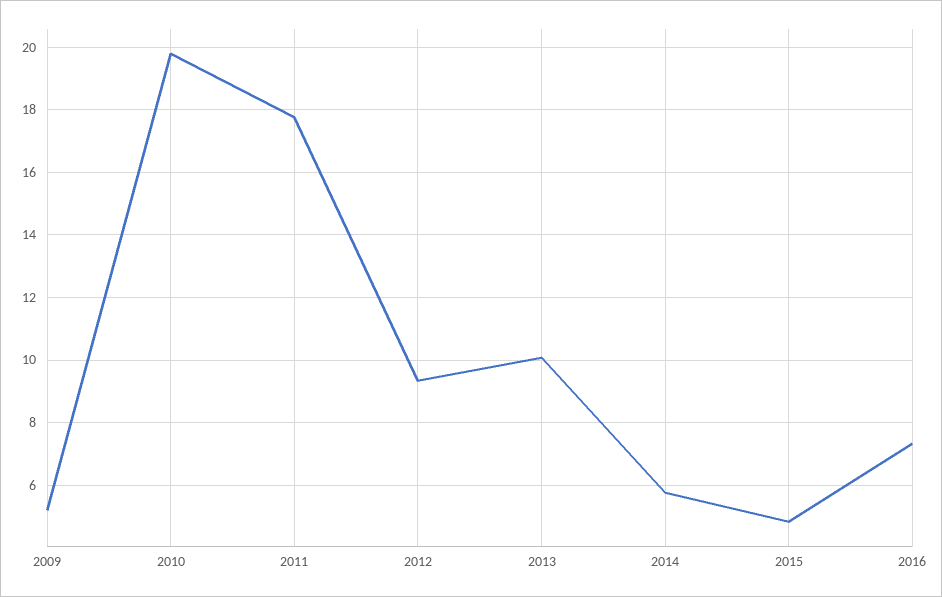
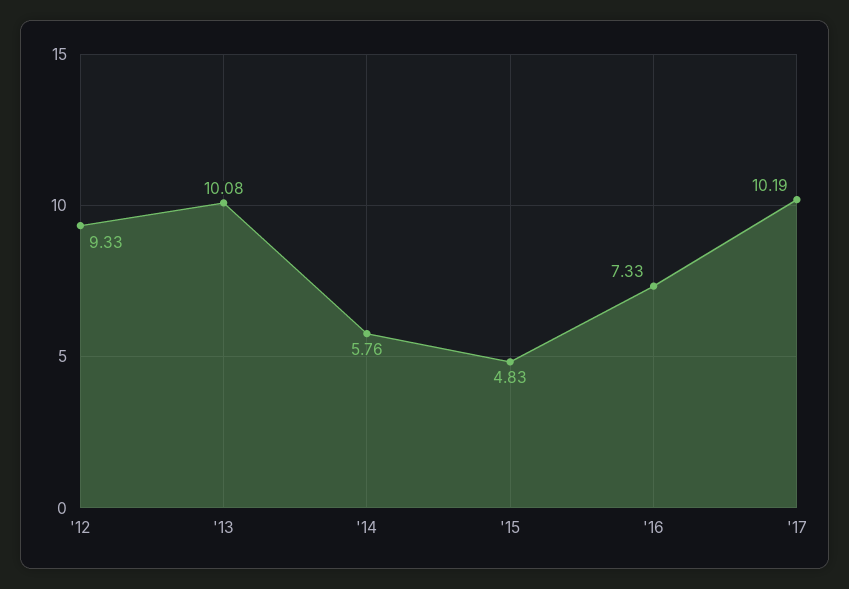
2009: 5.2 -> none
2010: 19.8 -> none
2011: 17.8 -> none
'17: none -> 10.19

